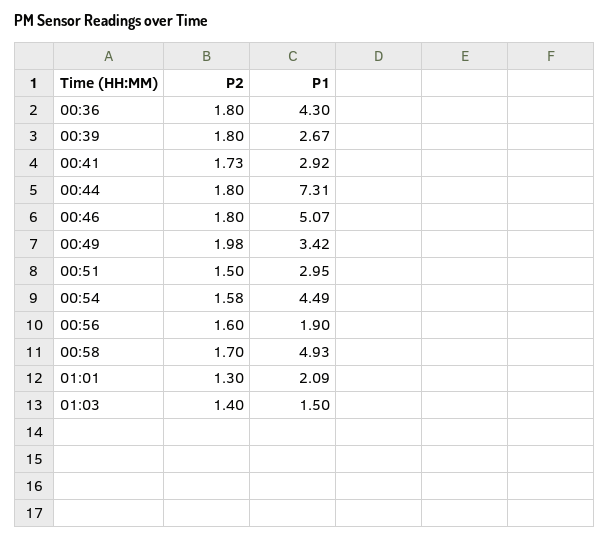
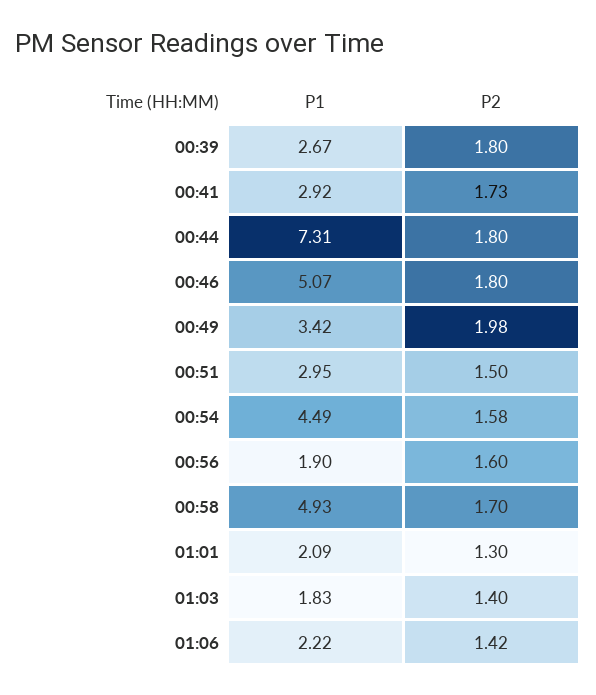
P2, 00:36: 1.8 -> none
P1, 00:36: 4.3 -> none
P1, 01:03: 1.5 -> 1.83
P1, 01:06: none -> 2.22
P2, 01:06: none -> 1.42

